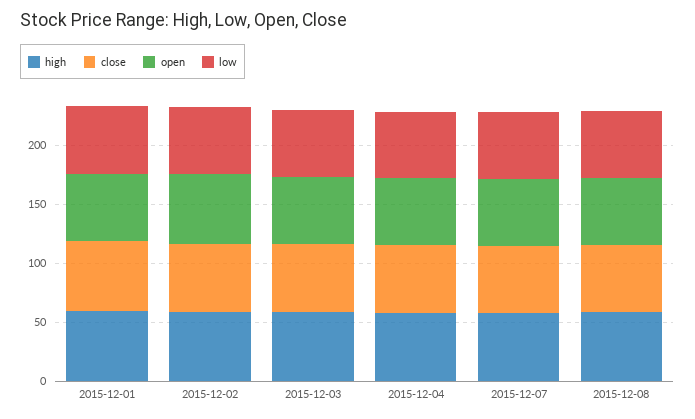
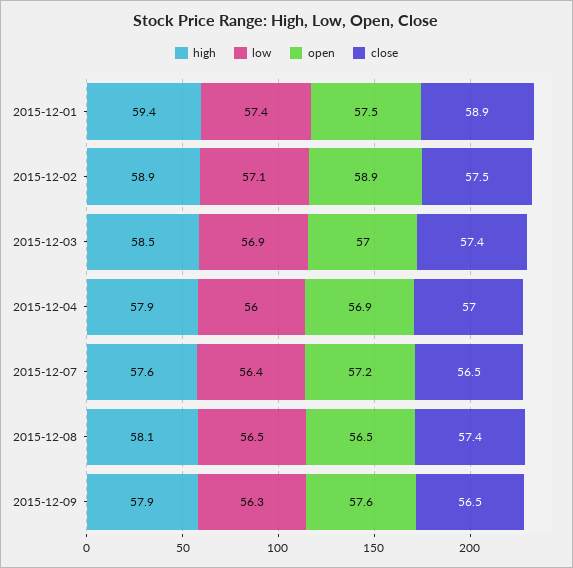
high, 2015-12-09: none -> 57.9
low, 2015-12-09: none -> 56.3
open, 2015-12-09: none -> 57.6
close, 2015-12-09: none -> 56.5

